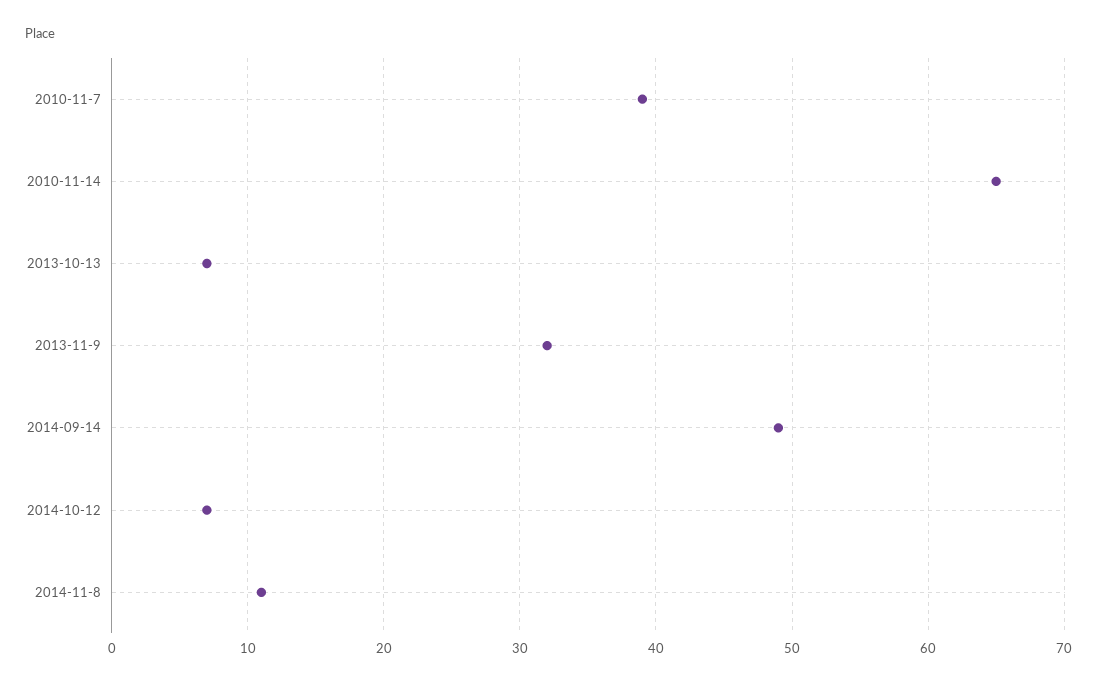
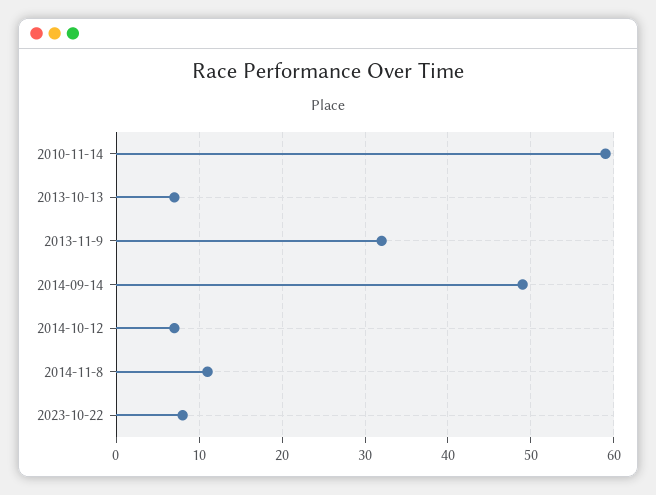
2010-11-7: 39 -> none
2010-11-14: 65 -> 59
2023-10-22: none -> 8

